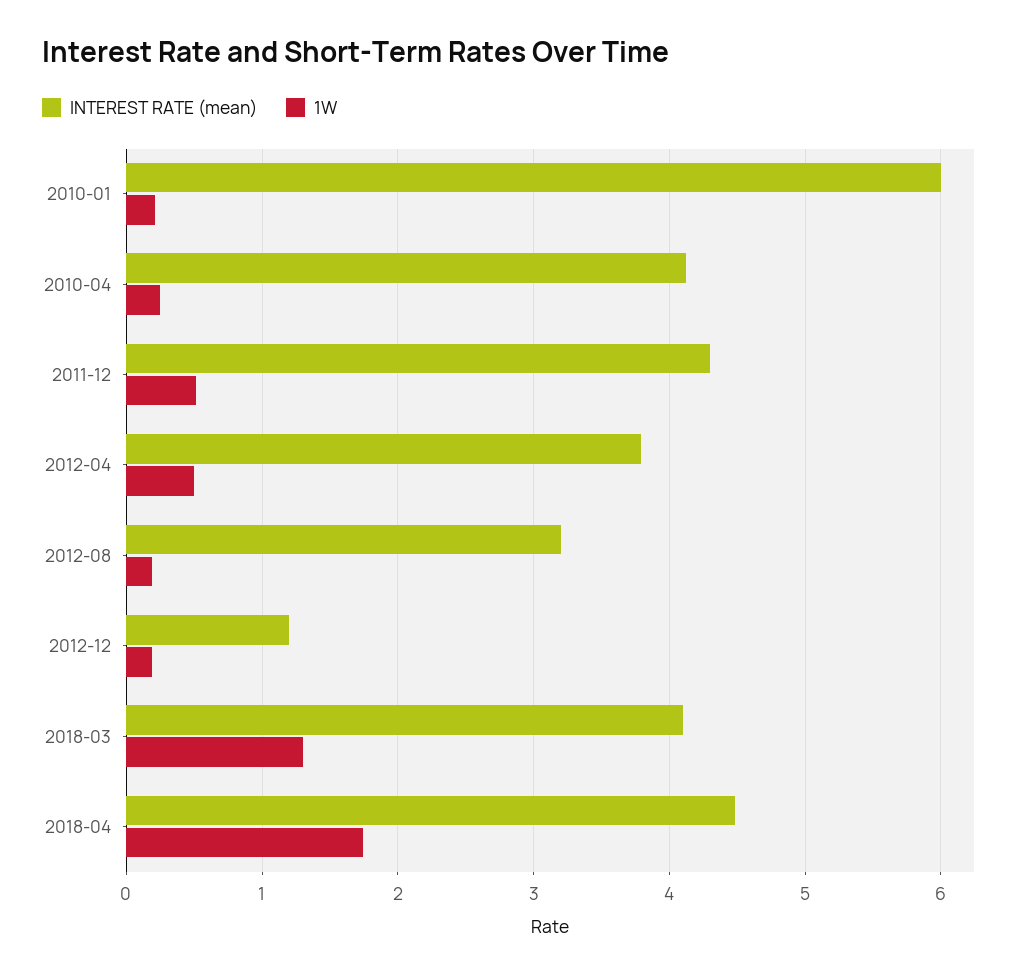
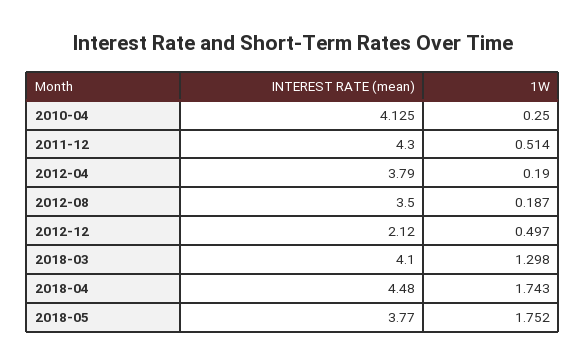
INTEREST RATE (mean), 2010-01: 6 -> none
1W, 2010-01: 0.2 -> none
1W, 2012-04: 0.5 -> 0.19
INTEREST RATE (mean), 2012-08: 3.2 -> 3.5
INTEREST RATE (mean), 2012-12: 1.2 -> 2.12
1W, 2012-12: 0.2 -> 0.497
INTEREST RATE (mean), 2018-05: none -> 3.77
1W, 2018-05: none -> 1.752

